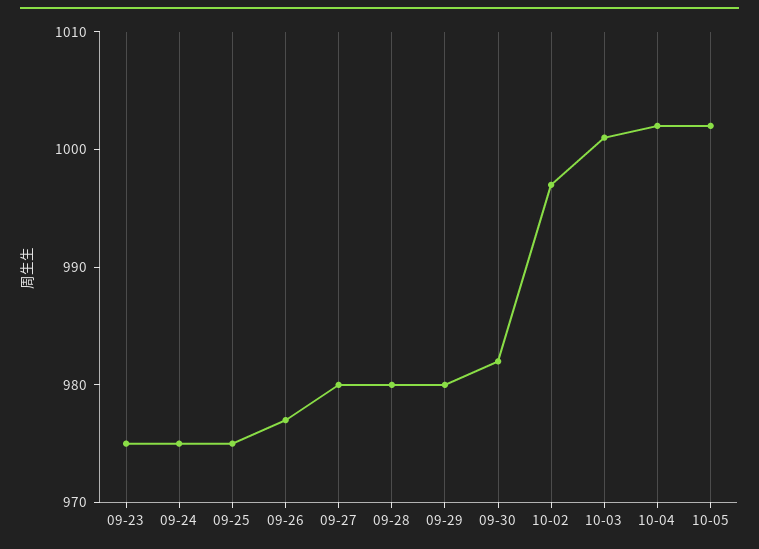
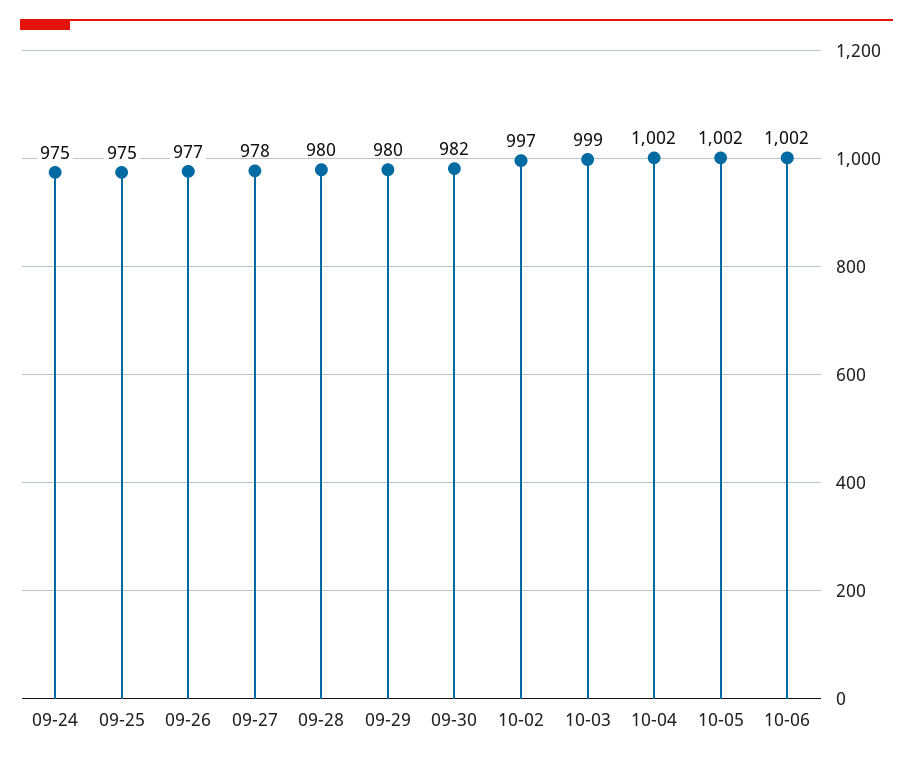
09-23: 975 -> none
09-27: 980 -> 978
10-03: 1001 -> 999
10-06: none -> 1002

